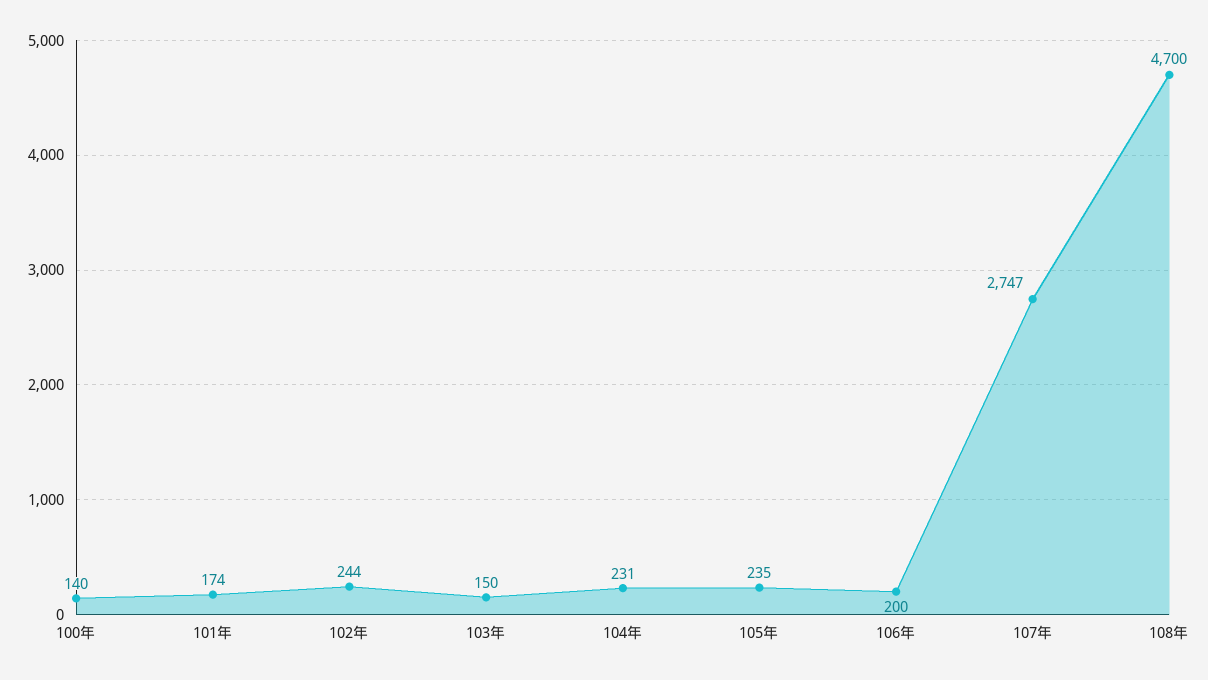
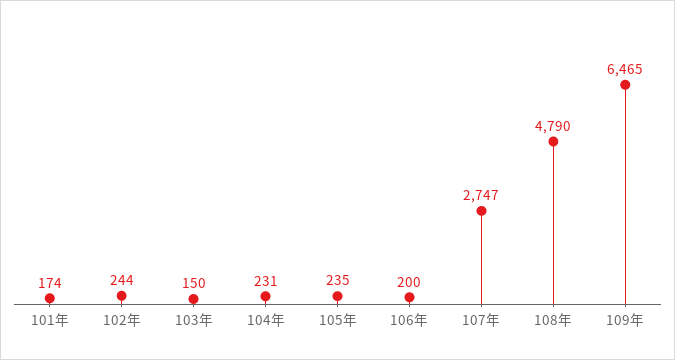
100年: 140 -> none
108年: 4700 -> 4790
109年: none -> 6465

